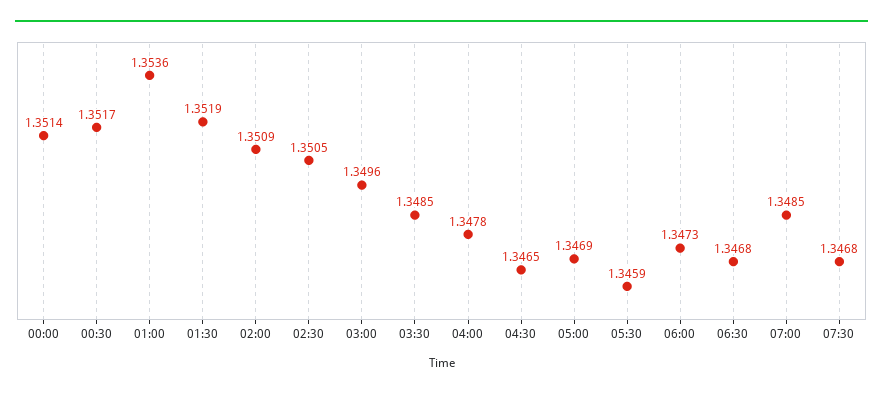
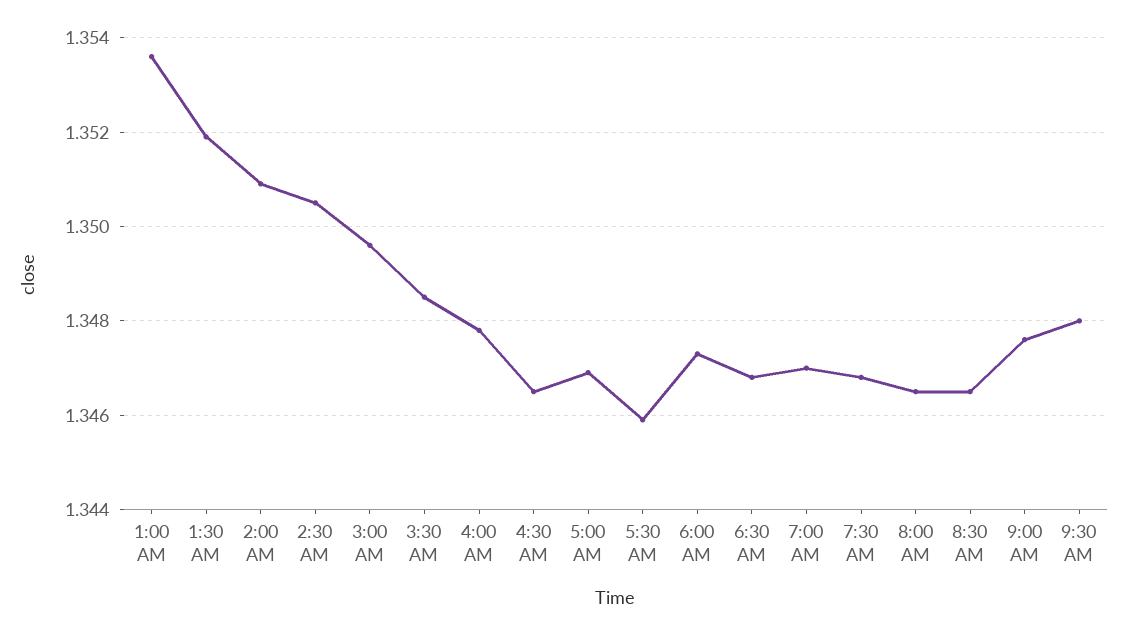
00:00: 1.3514 -> none
00:30: 1.3517 -> none
07:00: 1.3485 -> 1.347
8:00 AM: none -> 1.3465
8:30 AM: none -> 1.3465
9:00 AM: none -> 1.3475
9:30 AM: none -> 1.348

